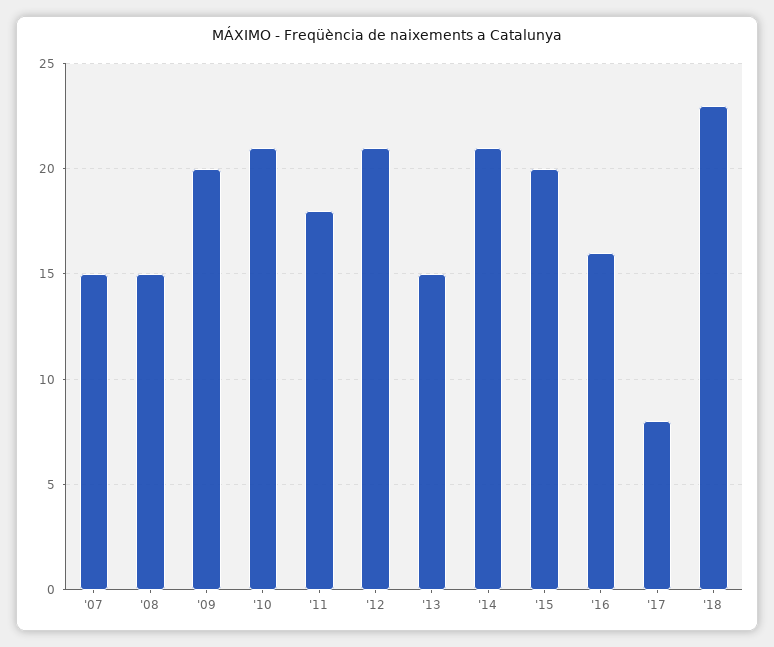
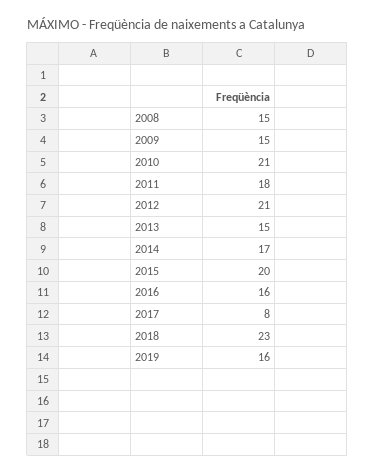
'07: 15 -> none
'09: 20 -> 15
'14: 21 -> 17
2019: none -> 16

